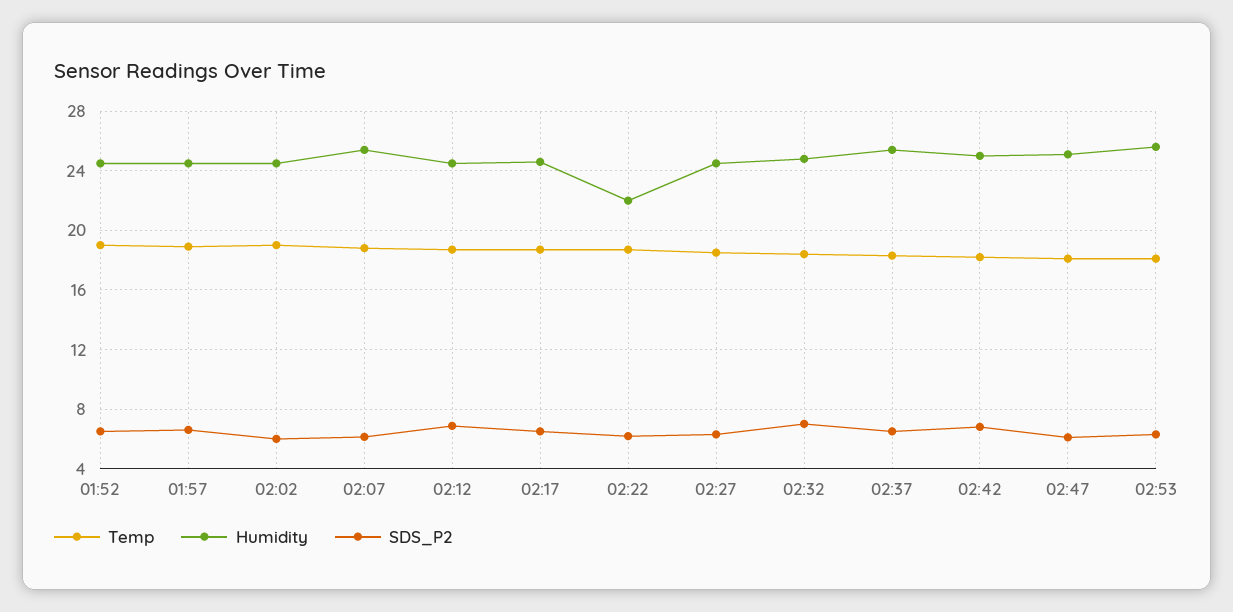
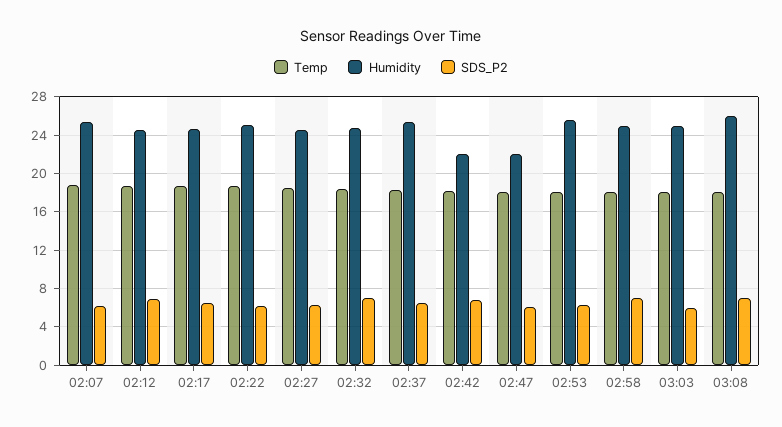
Temp, 01:52: 19 -> none
Humidity, 01:52: 24.5 -> none
SDS_P2, 01:52: 6.5 -> none
Temp, 01:57: 19 -> none
Humidity, 01:57: 24.5 -> none
SDS_P2, 01:57: 6.5 -> none
Temp, 02:02: 19 -> none
Humidity, 02:02: 24.5 -> none
SDS_P2, 02:02: 6 -> none
Humidity, 02:22: 22 -> 25
Humidity, 02:42: 25 -> 22
Humidity, 02:47: 25 -> 22
Temp, 02:58: none -> 18
Humidity, 02:58: none -> 25
SDS_P2, 02:58: none -> 7
Temp, 03:03: none -> 18
Humidity, 03:03: none -> 25
SDS_P2, 03:03: none -> 6
Temp, 03:08: none -> 18
Humidity, 03:08: none -> 26
SDS_P2, 03:08: none -> 7

